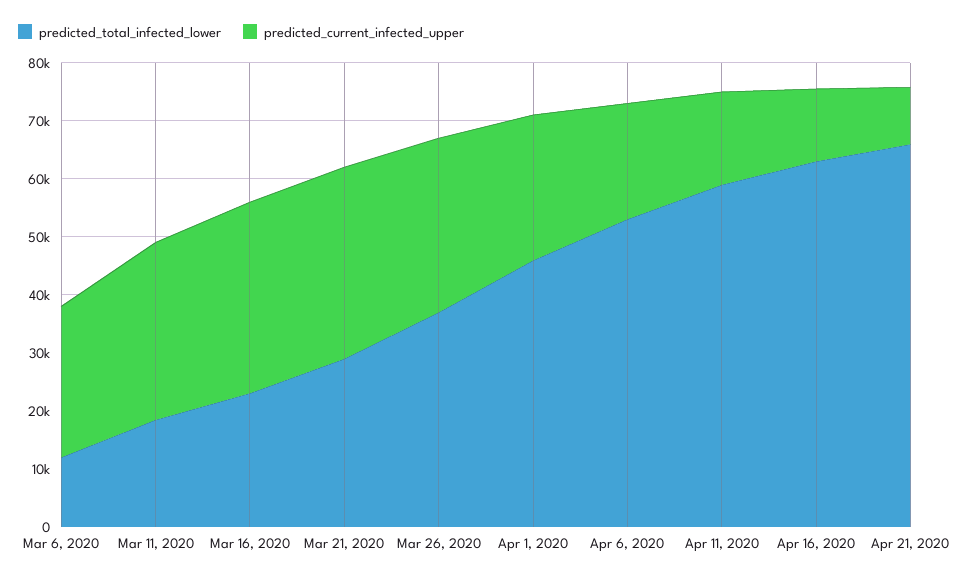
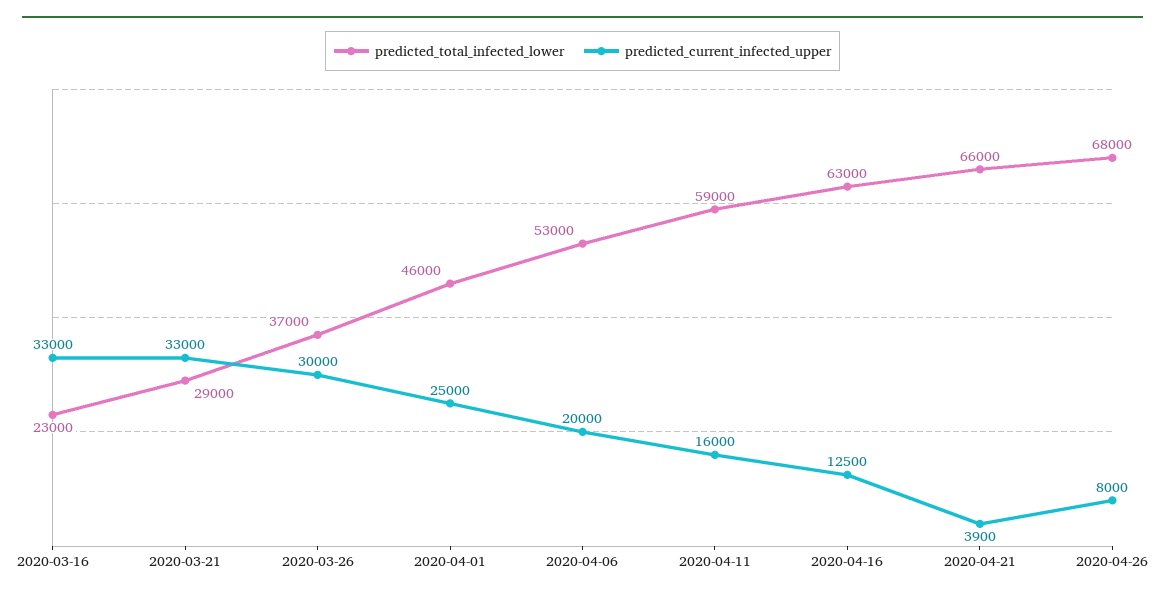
predicted_total_infected_lower, Mar 6, 2020: 12000 -> none
predicted_current_infected_upper, Mar 6, 2020: 26000 -> none
predicted_total_infected_lower, Mar 11, 2020: 18000 -> none
predicted_current_infected_upper, Mar 11, 2020: 30000 -> none
predicted_current_infected_upper, Apr 21, 2020: 10000 -> 3900
predicted_total_infected_lower, 2020-04-26: none -> 68000
predicted_current_infected_upper, 2020-04-26: none -> 8000

